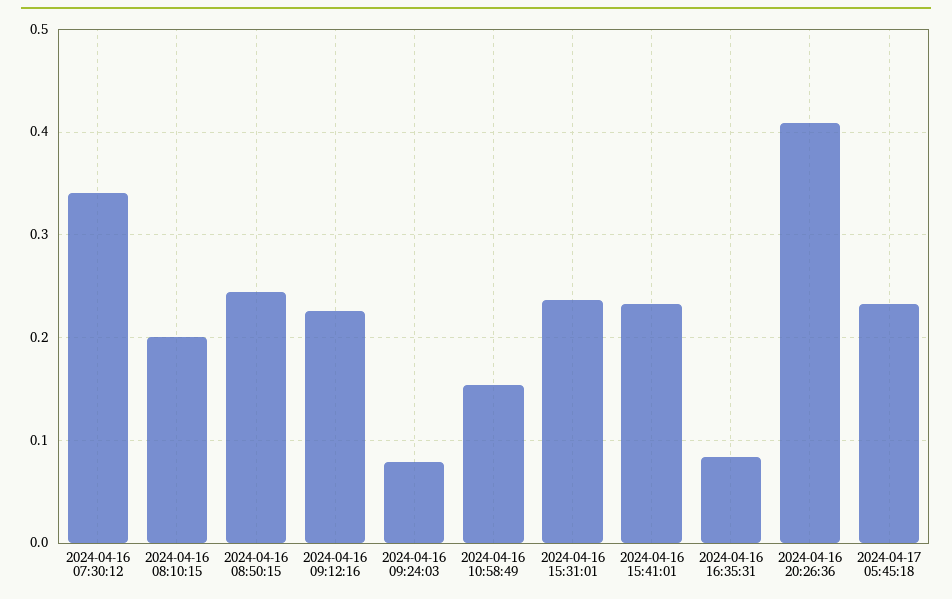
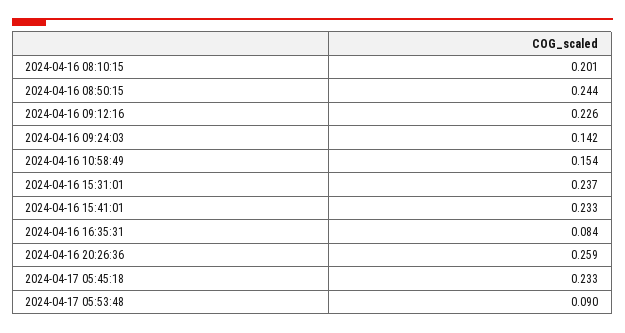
2024-04-16 07:30:12: 0.34 -> none
2024-04-16 09:24:03: 0.08 -> 0.142
2024-04-16 20:26:36: 0.41 -> 0.259
2024-04-17 05:53:48: none -> 0.09

